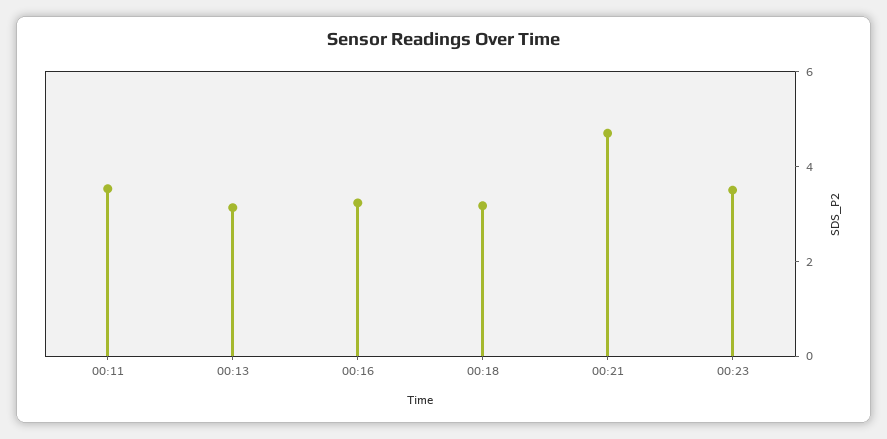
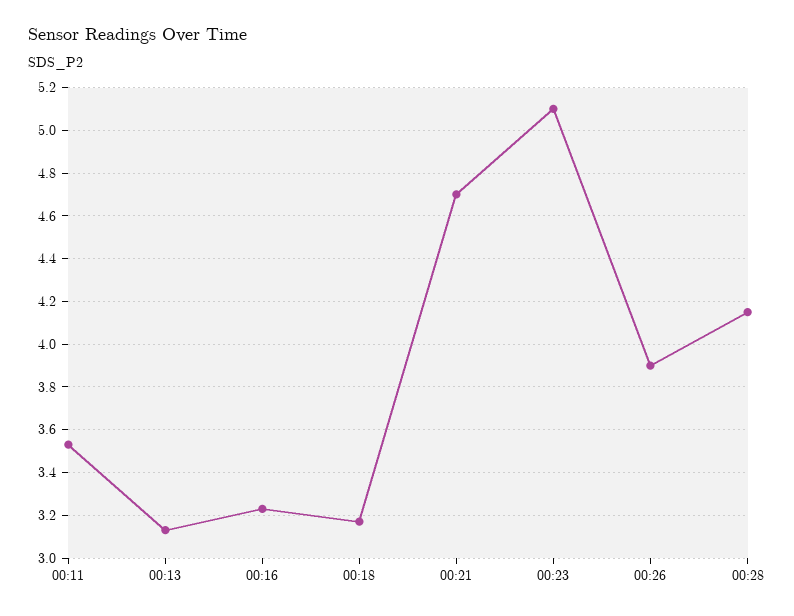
00:23: 3.5 -> 5.1
00:26: none -> 3.9
00:28: none -> 4.15

